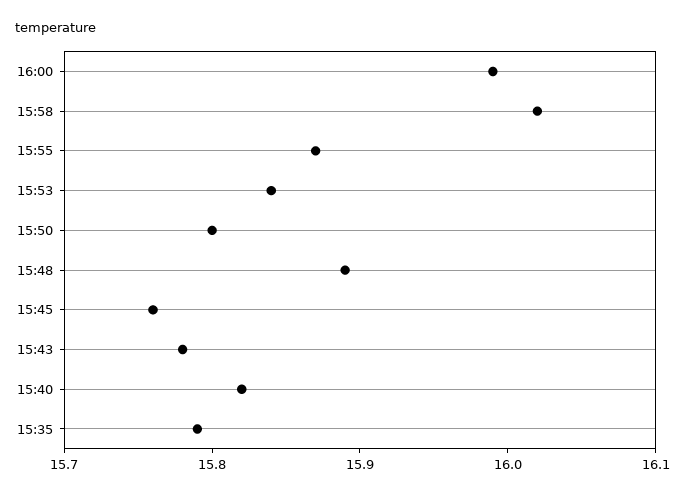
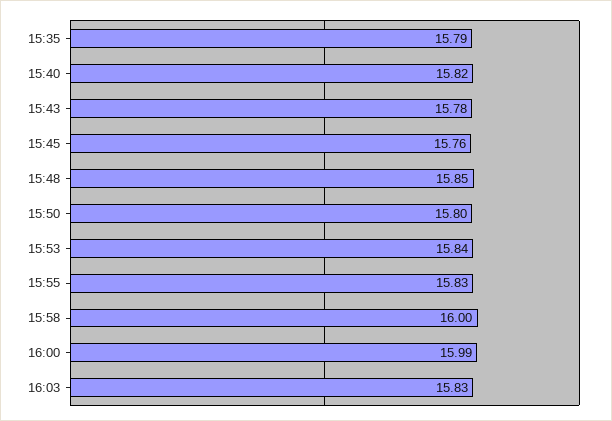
15:58: 16.02 -> 16
15:55: 15.87 -> 15.83
15:48: 15.89 -> 15.85
16:03: none -> 15.83

